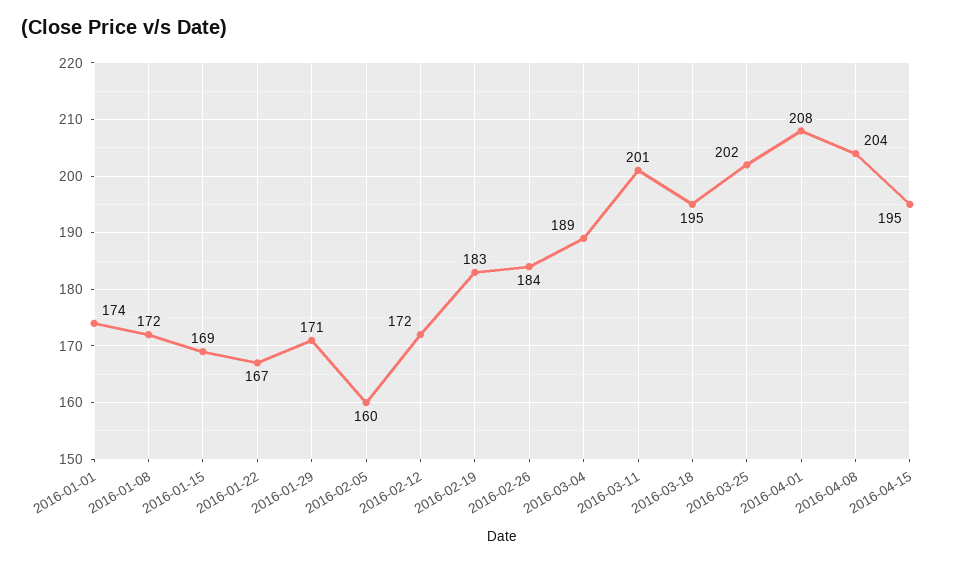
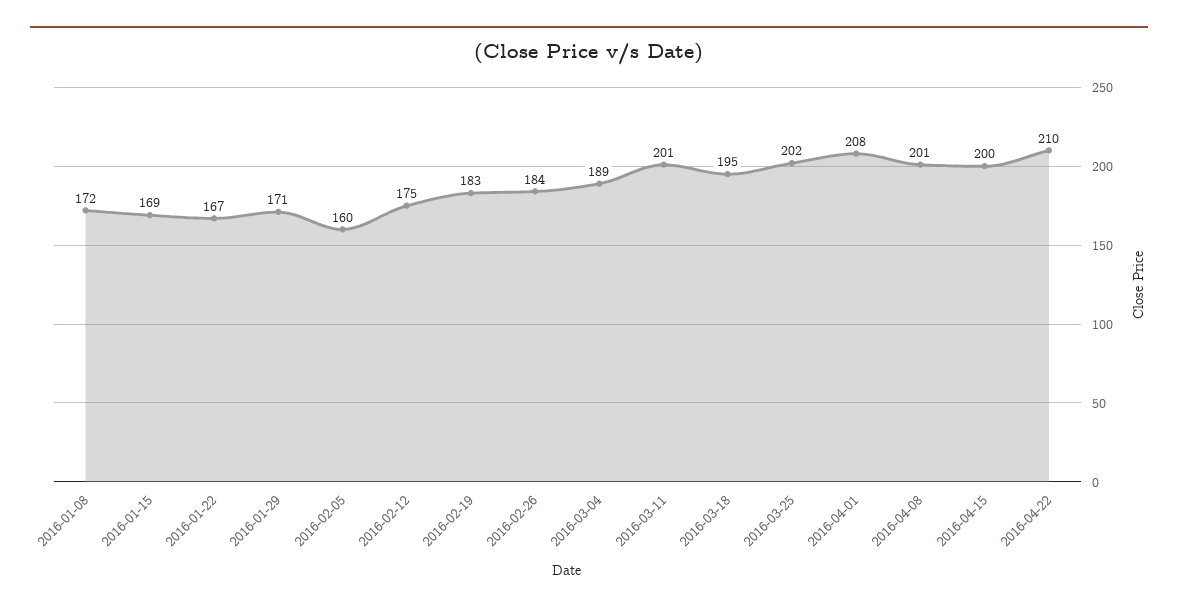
2016-01-01: 174 -> none
2016-02-12: 172 -> 175
2016-04-08: 204 -> 201
2016-04-15: 195 -> 200
2016-04-22: none -> 210

